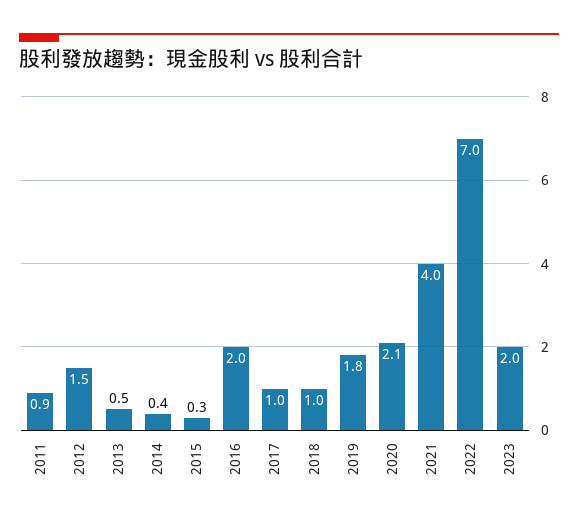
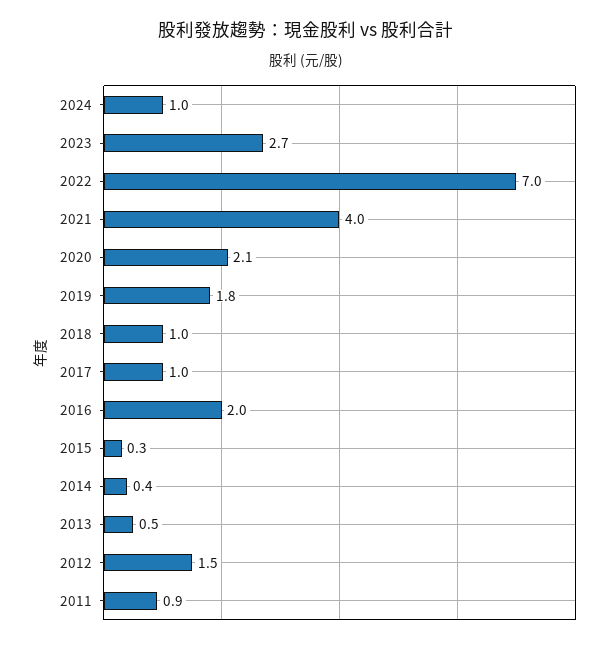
2023: 2 -> 2.7
2024: none -> 1

